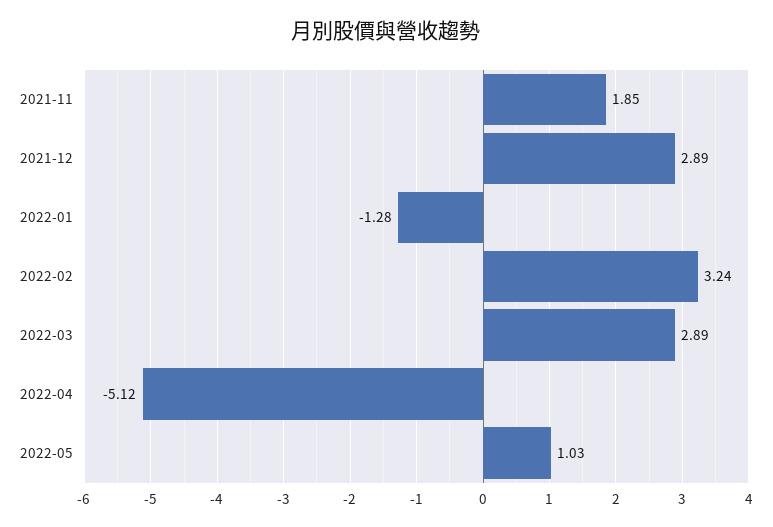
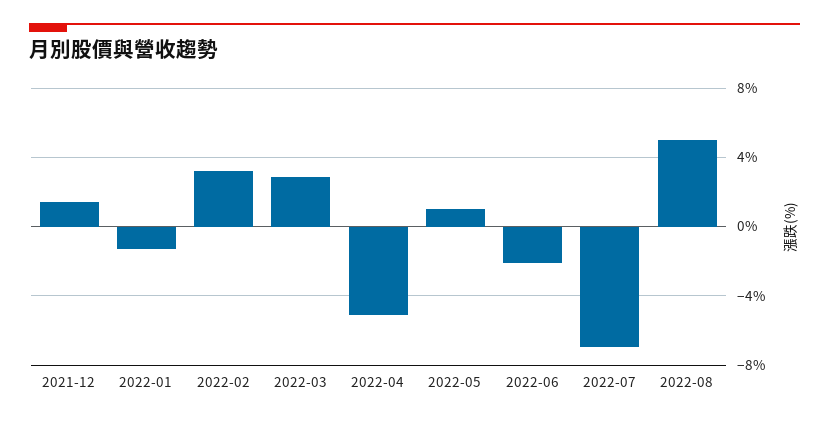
2021-11: 1.85 -> none
2021-12: 2.89 -> 1.5
2022-06: none -> -2
2022-07: none -> -7
2022-08: none -> 5

